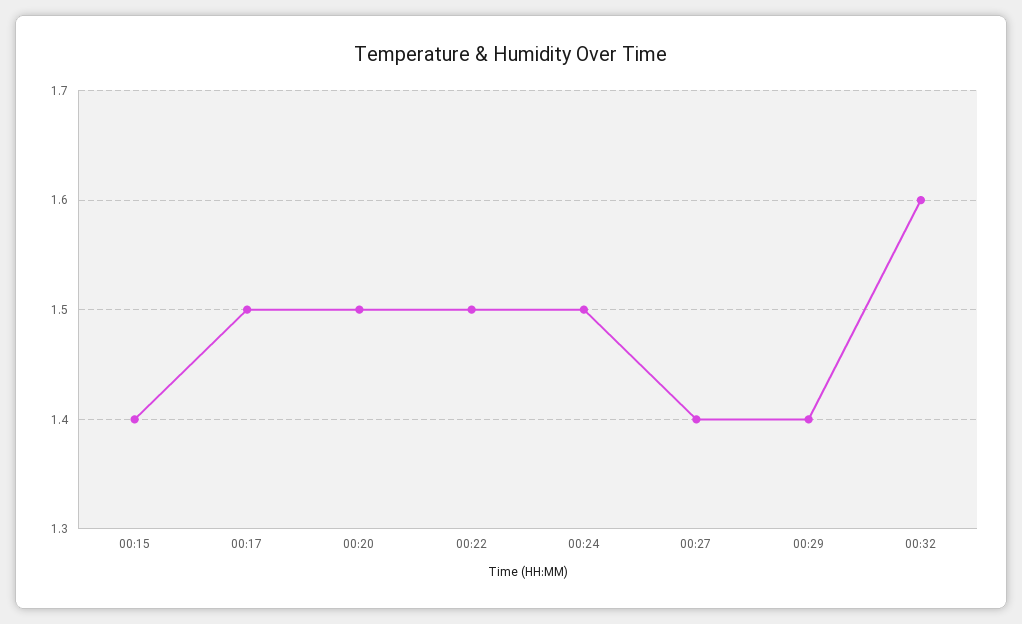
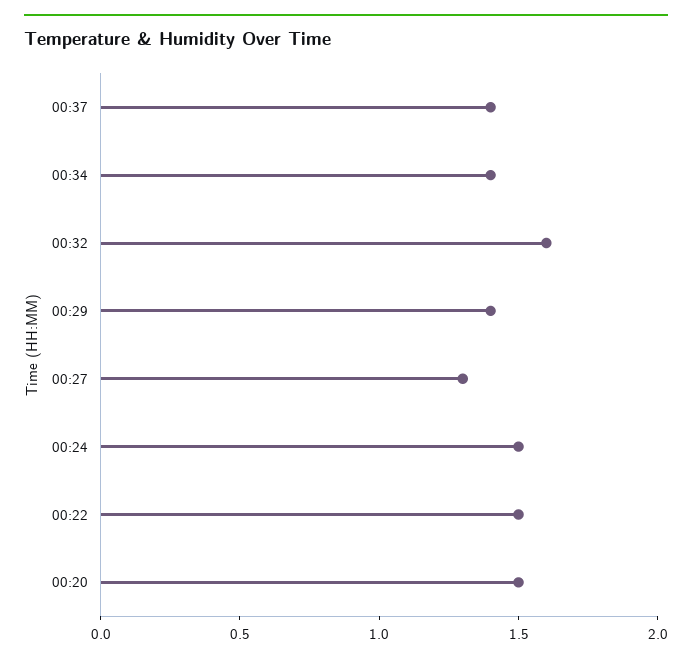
00:15: 1.4 -> none
00:17: 1.5 -> none
00:27: 1.4 -> 1.3
00:37: none -> 1.4
00:34: none -> 1.4

